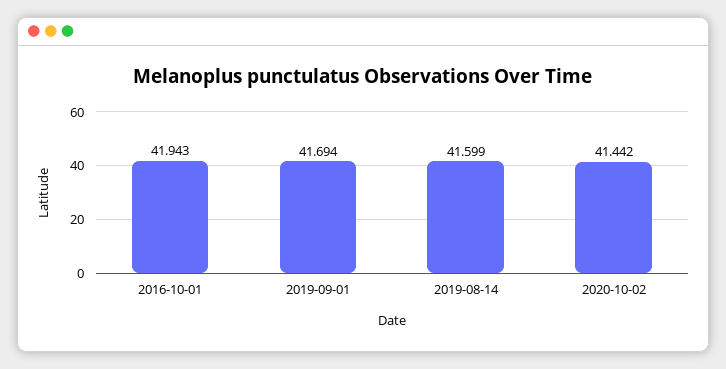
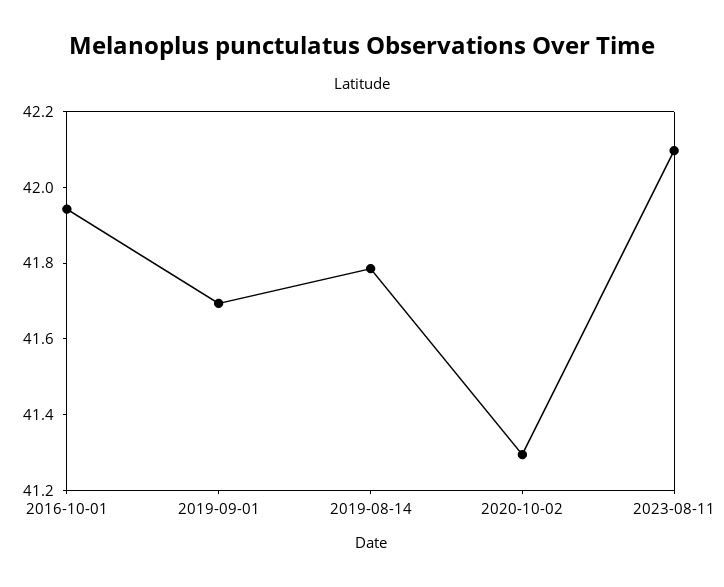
2019-08-14: 41.599 -> 41.8
2020-10-02: 41.442 -> 41.3
2023-08-11: none -> 42.1

